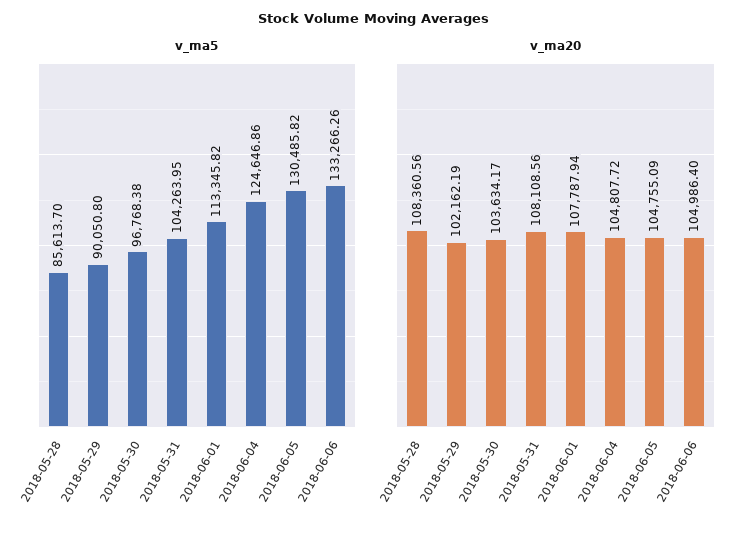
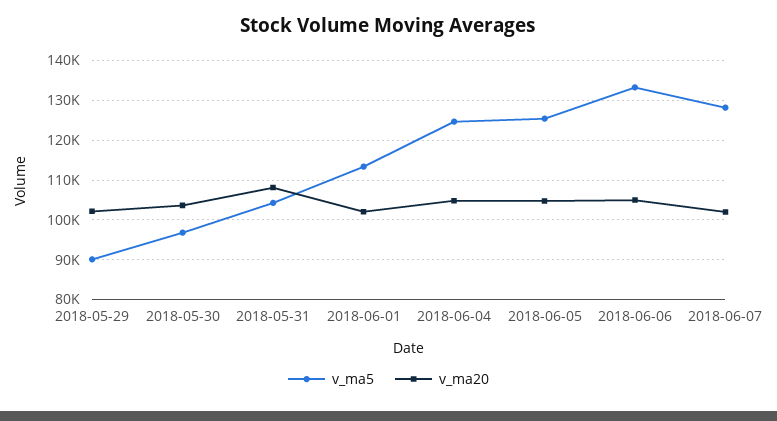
v_ma5, 2018-05-28: 85613.7 -> none
v_ma5, 2018-06-05: 130485.82 -> 126000
v_ma20, 2018-05-28: 108360.56 -> none
v_ma20, 2018-06-01: 107787.94 -> 102000
v_ma5, 2018-06-07: none -> 128000
v_ma20, 2018-06-07: none -> 102000

